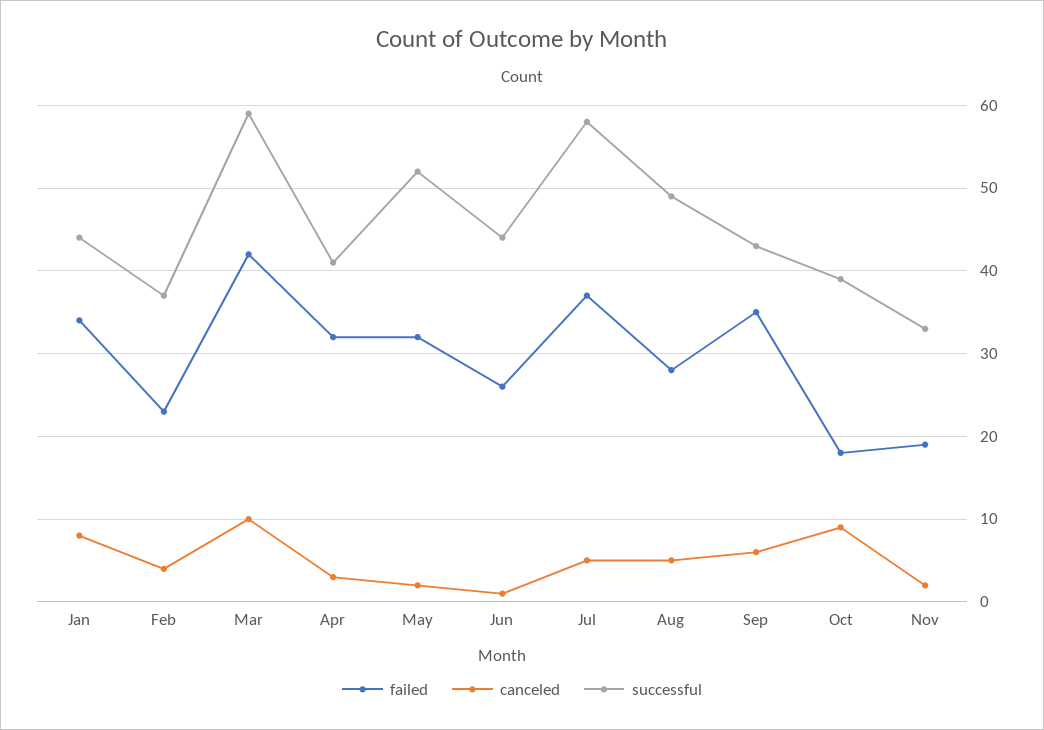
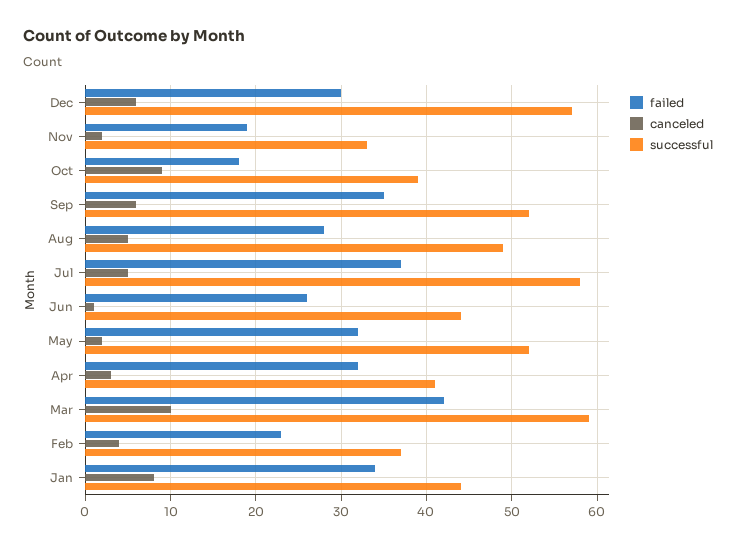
successful, Sep: 43 -> 52
failed, Dec: none -> 30
canceled, Dec: none -> 6
successful, Dec: none -> 57

